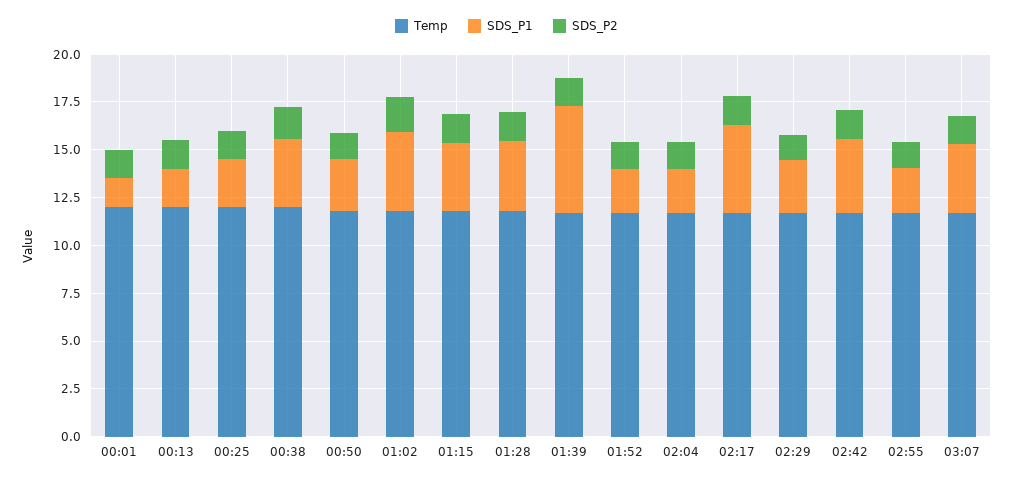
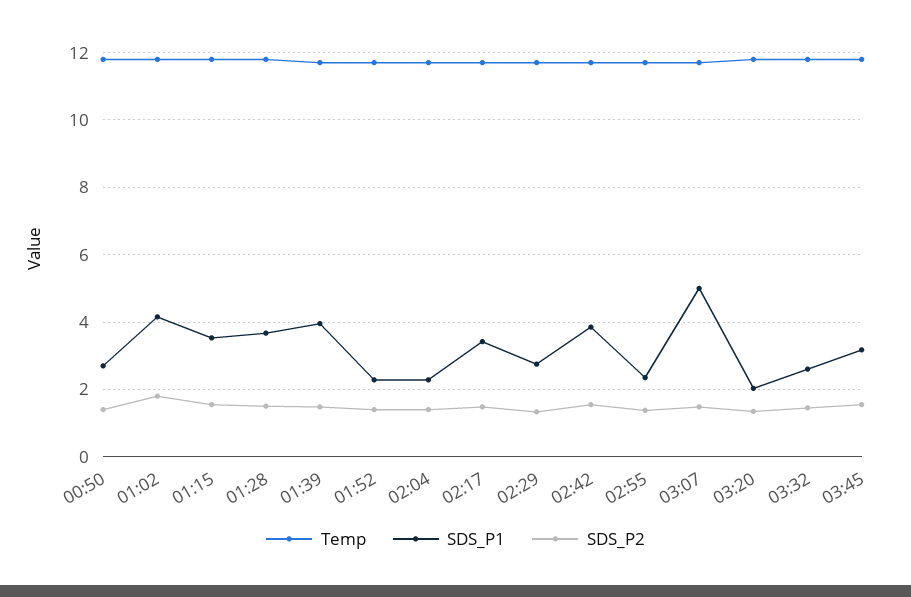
Temp, 00:01: 12 -> none
SDS_P1, 00:01: 1.5 -> none
SDS_P2, 00:01: 1.5 -> none
Temp, 00:13: 12 -> none
SDS_P1, 00:13: 2 -> none
SDS_P2, 00:13: 1.5 -> none
Temp, 00:25: 12 -> none
SDS_P1, 00:25: 2.5 -> none
SDS_P2, 00:25: 1.5 -> none
Temp, 00:38: 12 -> none
SDS_P1, 00:38: 3.5 -> none
SDS_P2, 00:38: 1.5 -> none
SDS_P1, 01:39: 5.5 -> 4
SDS_P1, 02:17: 4.5 -> 3.4
SDS_P1, 03:07: 3.5 -> 5
Temp, 03:20: none -> 11.8
SDS_P1, 03:20: none -> 2
SDS_P2, 03:20: none -> 1.4
Temp, 03:32: none -> 11.8
SDS_P1, 03:32: none -> 2.6
SDS_P2, 03:32: none -> 1.4
Temp, 03:45: none -> 11.8
SDS_P1, 03:45: none -> 3.2
SDS_P2, 03:45: none -> 1.6

